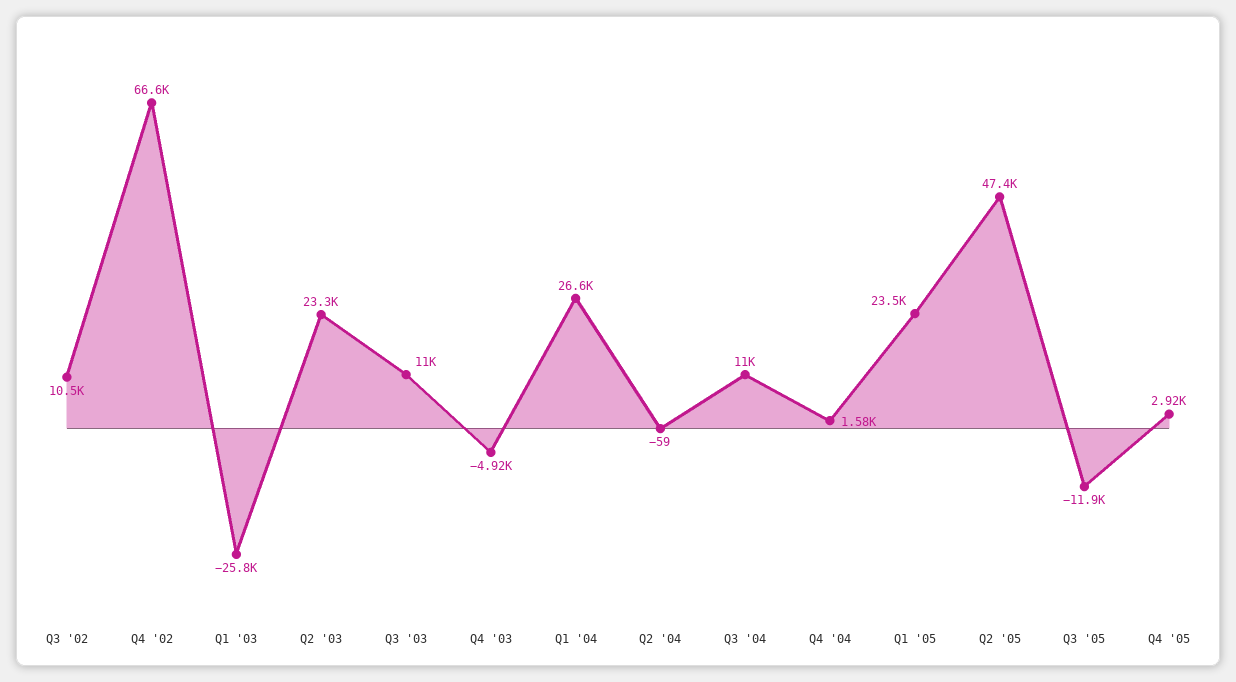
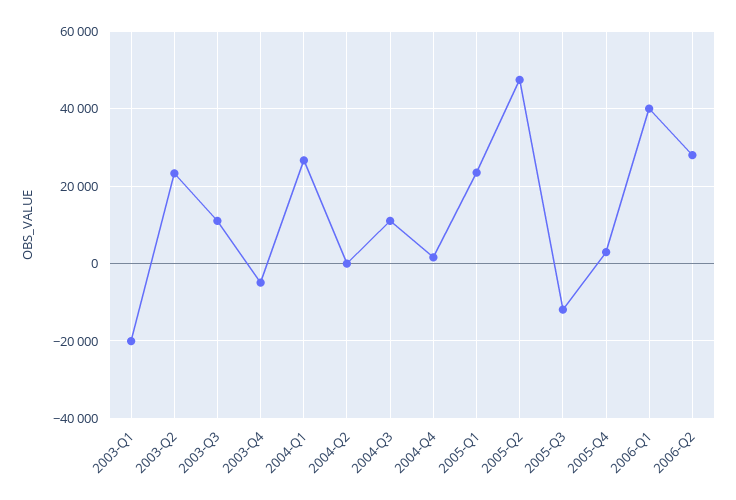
Q3 '02: 10500 -> none
Q4 '02: 66600 -> none
Q1 '03: -25800 -> -20000
2006-Q1: none -> 40000
2006-Q2: none -> 28000

